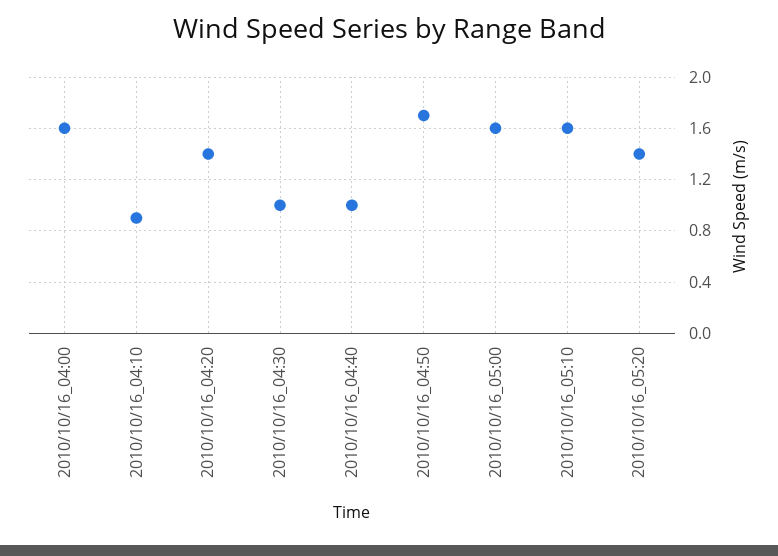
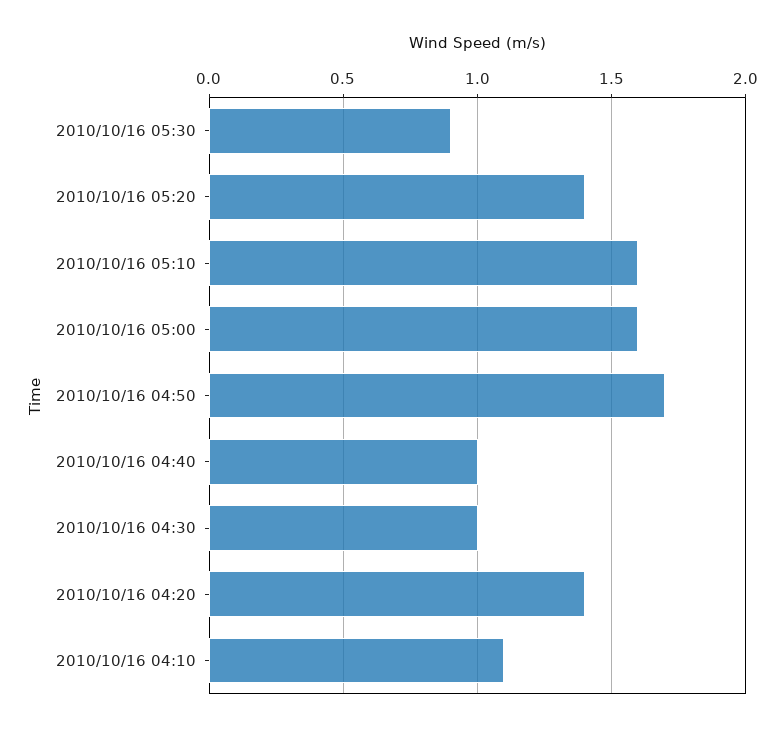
2010/10/16_04:00: 1.6 -> none
2010/10/16_04:10: 0.9 -> 1.1
2010/10/16 05:30: none -> 0.9

